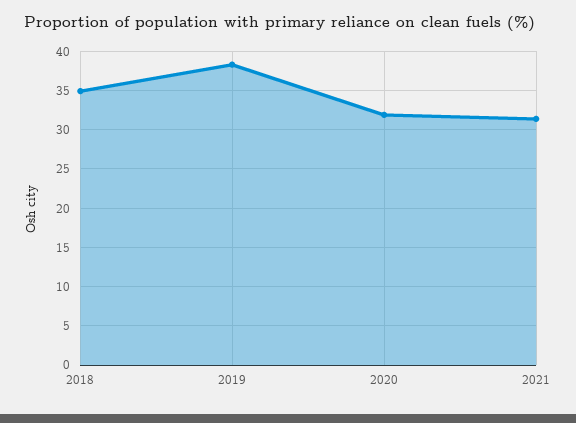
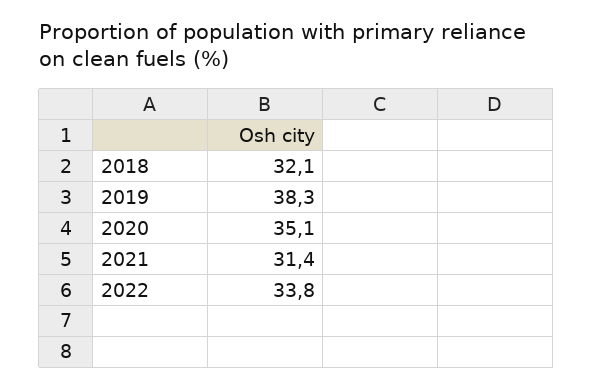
2018: 35 -> 32.1
2020: 32 -> 35.1
2022: none -> 33.8

